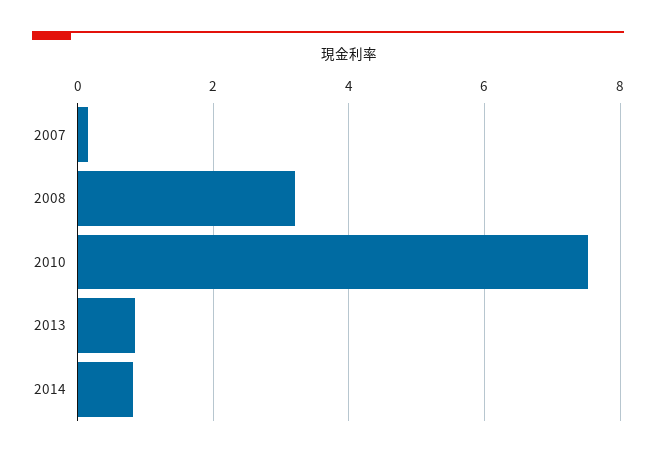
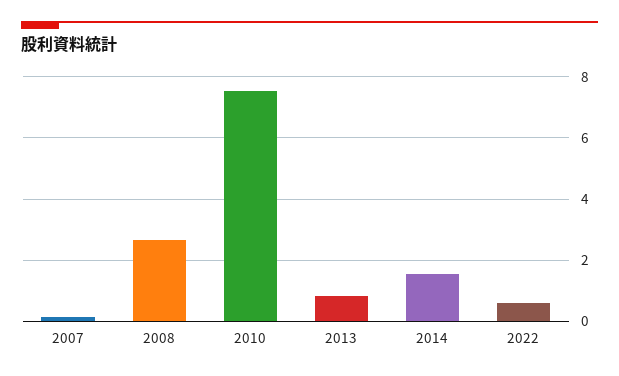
2008: 3.2 -> 2.6
2014: 0.8 -> 1.6
2022: none -> 0.6

